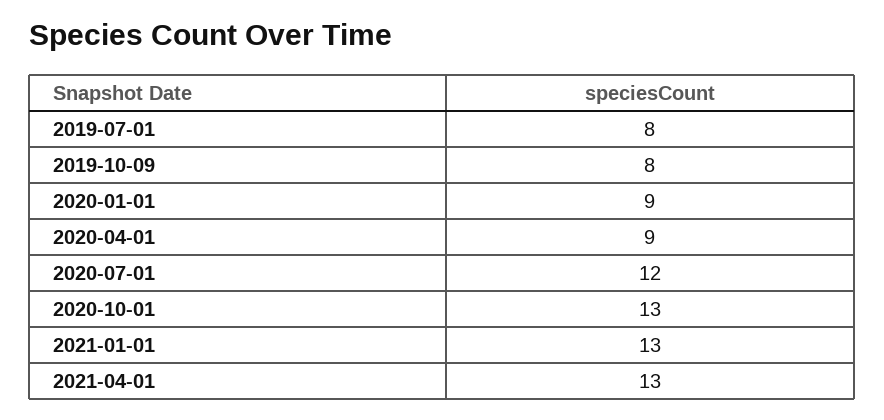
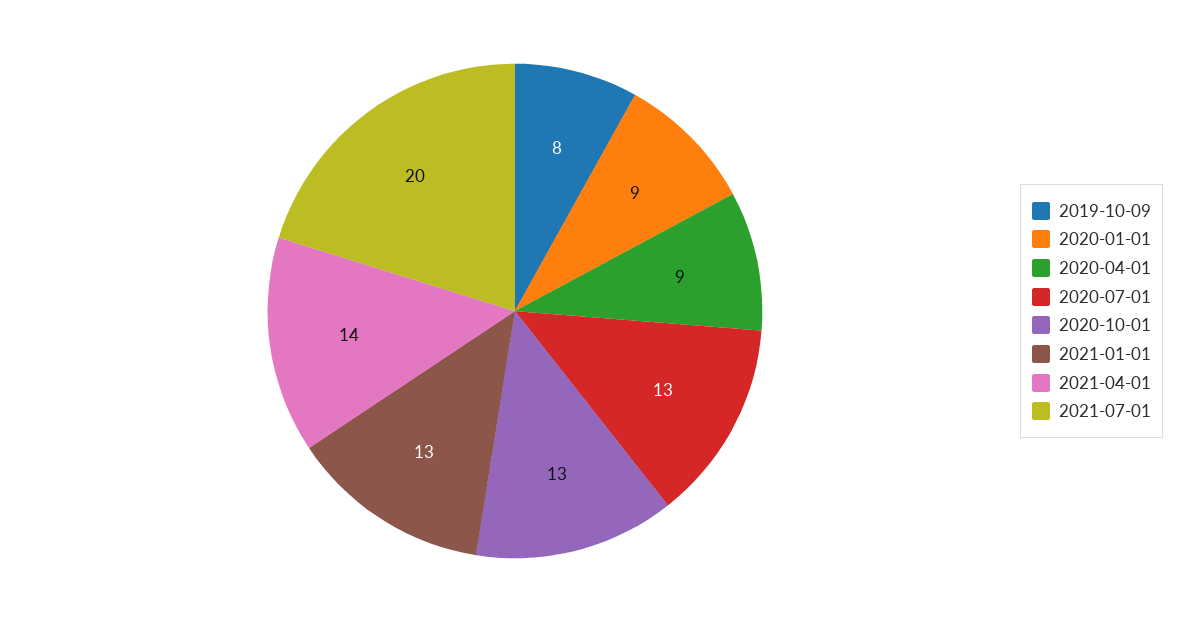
2019-07-01: 8 -> none
2020-07-01: 12 -> 13
2021-04-01: 13 -> 14
2021-07-01: none -> 20

